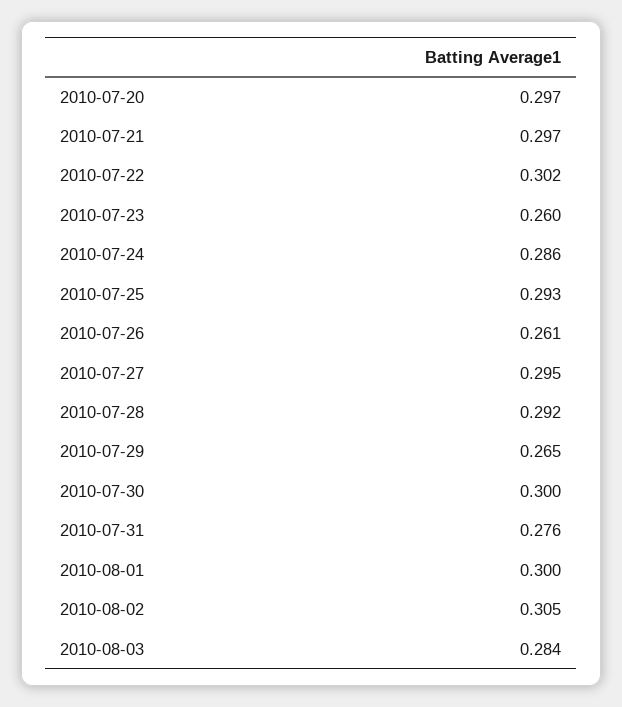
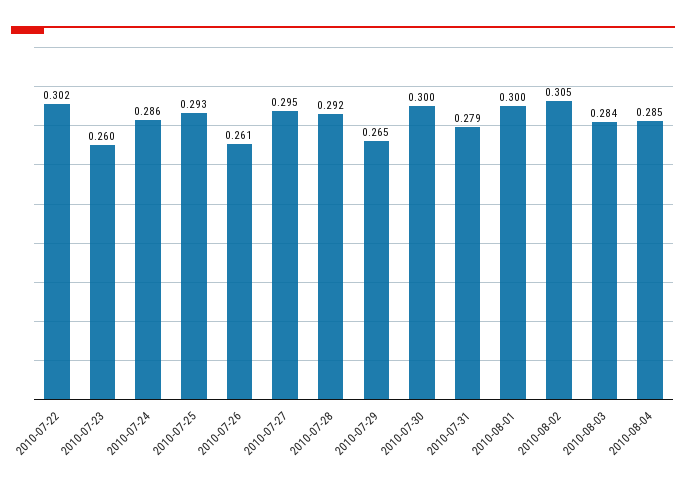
2010-07-20: 0.297 -> none
2010-07-21: 0.297 -> none
2010-07-31: 0.276 -> 0.279
2010-08-04: none -> 0.285

